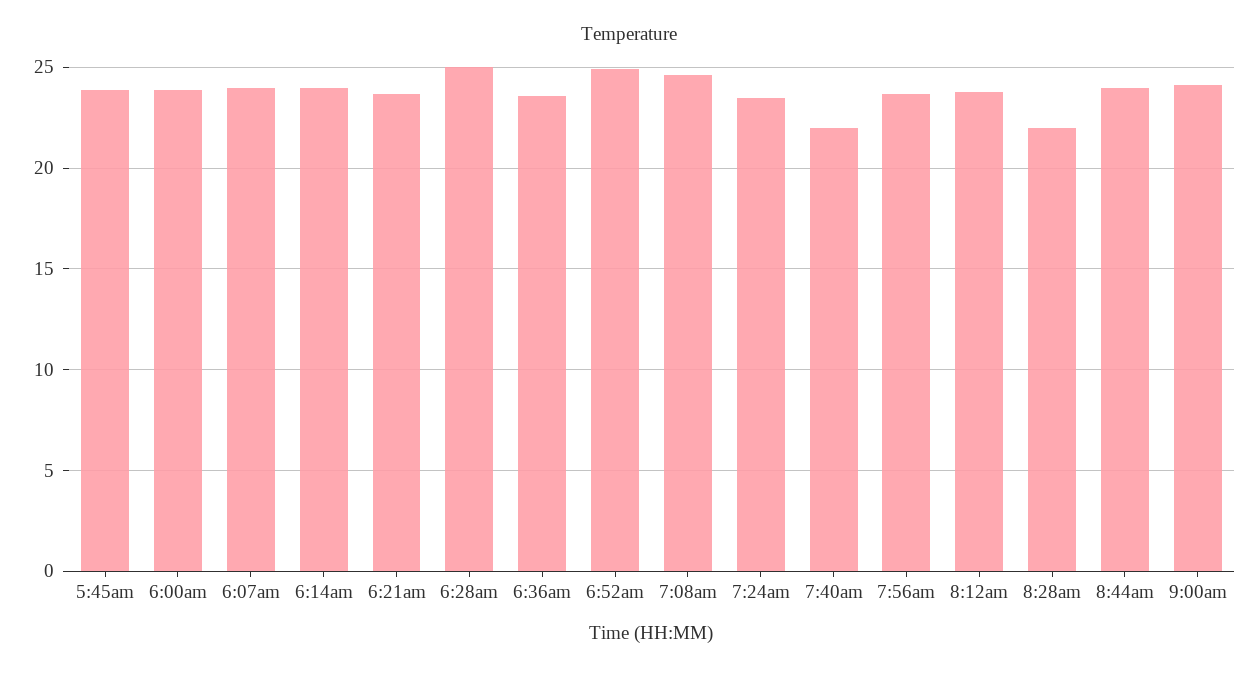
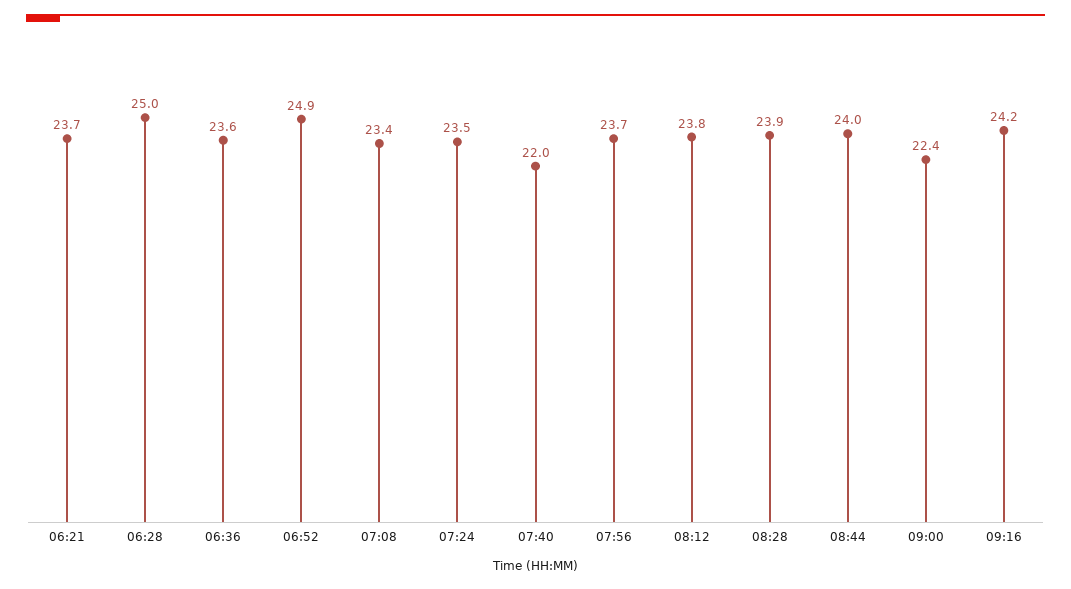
5:45am: 24 -> none
6:00am: 24 -> none
6:07am: 24 -> none
6:14am: 24 -> none
7:08am: 24.5 -> 23.4
8:28am: 22 -> 23.9
9:00am: 24 -> 22.4
09:16: none -> 24.2

